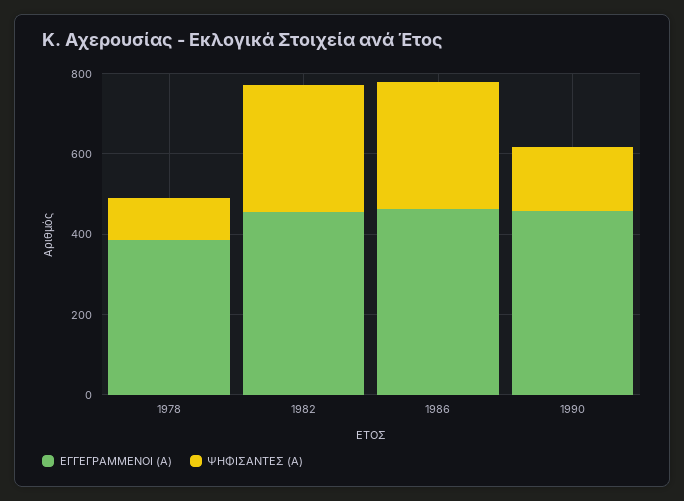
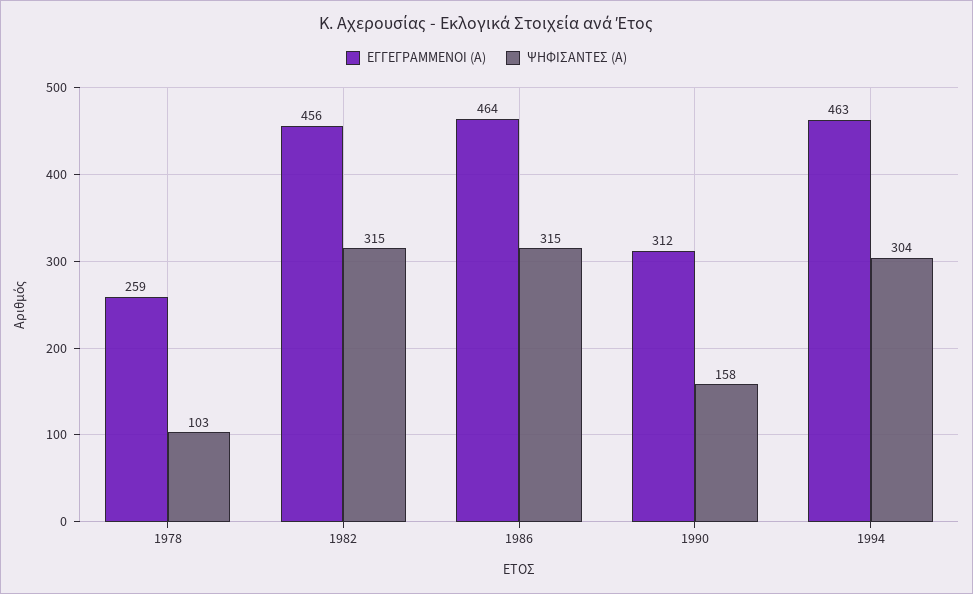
ΕΓΓΕΓΡΑΜΜΕΝΟΙ (Α), 1978: 400 -> 259
ΕΓΓΕΓΡΑΜΜΕΝΟΙ (Α), 1990: 450 -> 312
ΕΓΓΕΓΡΑΜΜΕΝΟΙ (Α), 1994: none -> 463
ΨΗΦΙΣΑΝΤΕΣ (Α), 1994: none -> 304

